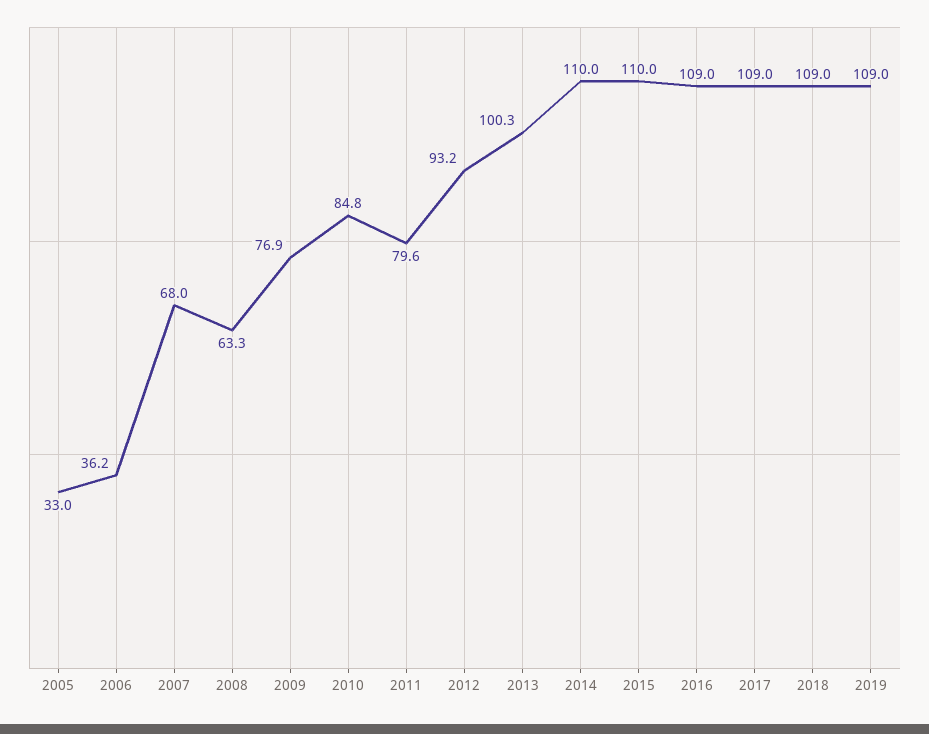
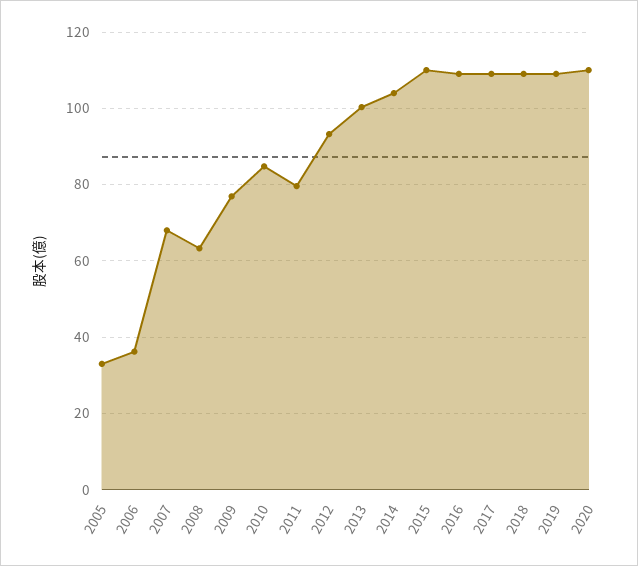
2014: 110 -> 104
2020: none -> 110

